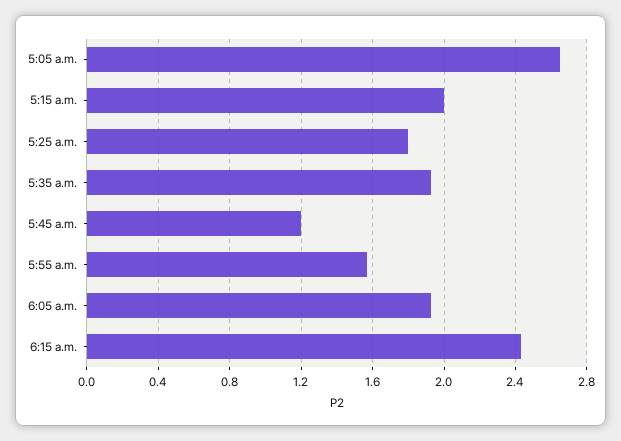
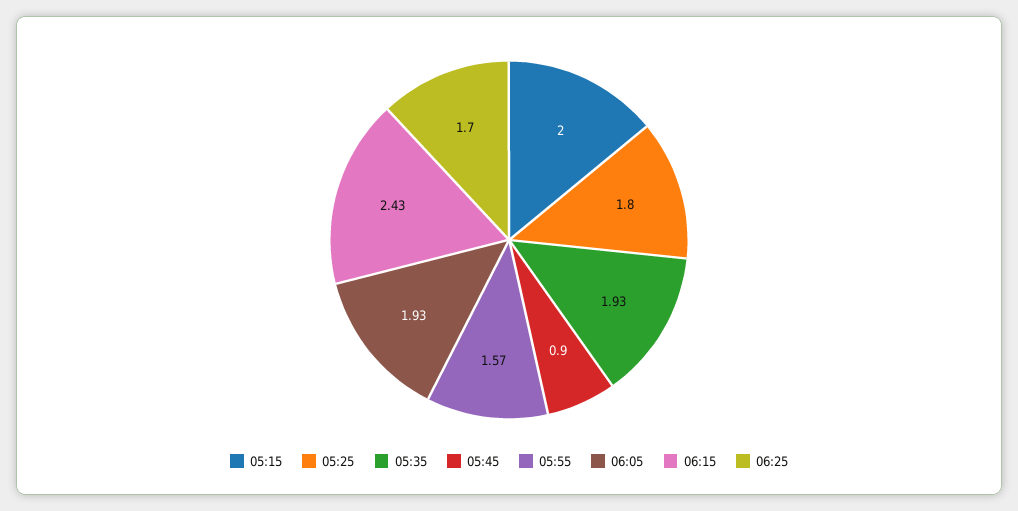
5:05 a.m.: 2.65 -> none
5:45 a.m.: 1.2 -> 0.9
06:25: none -> 1.7

